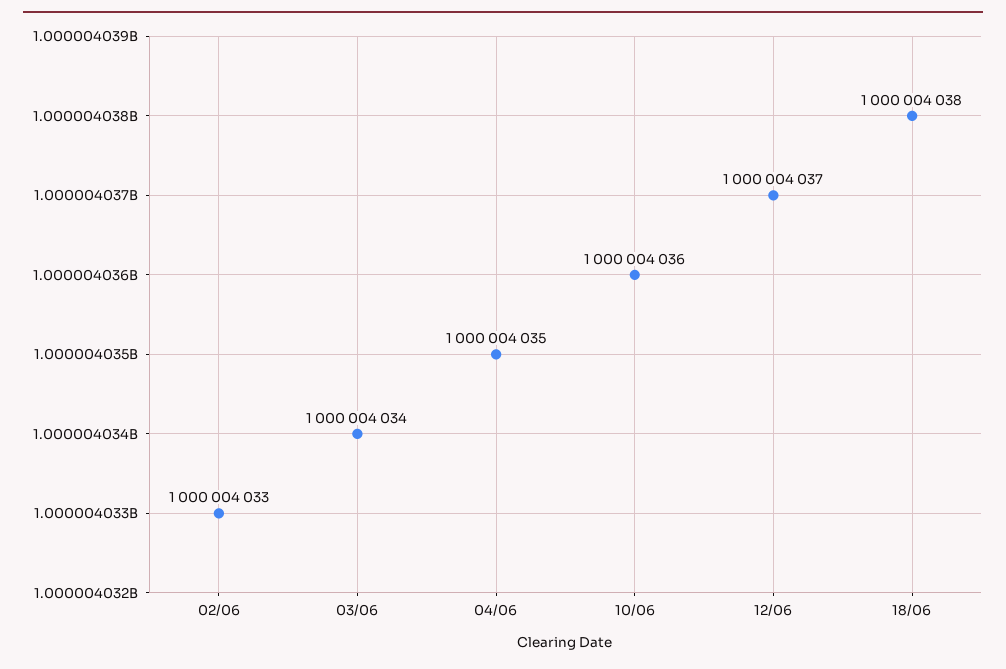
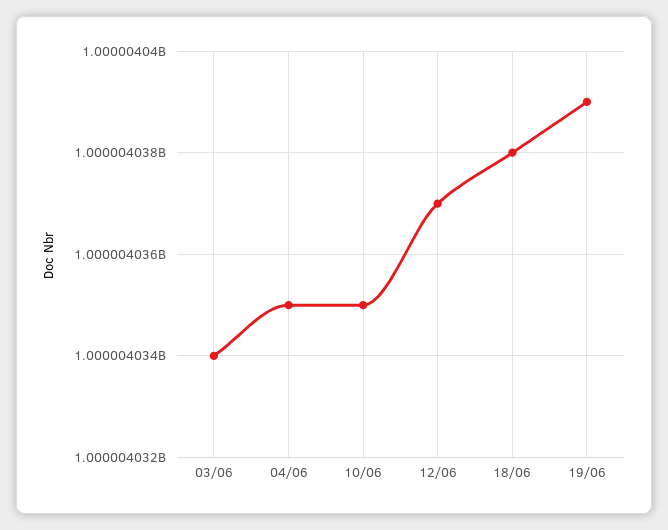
02/06: 1000004033 -> none
10/06: 1000004036 -> 1000004035
19/06: none -> 1000004039

